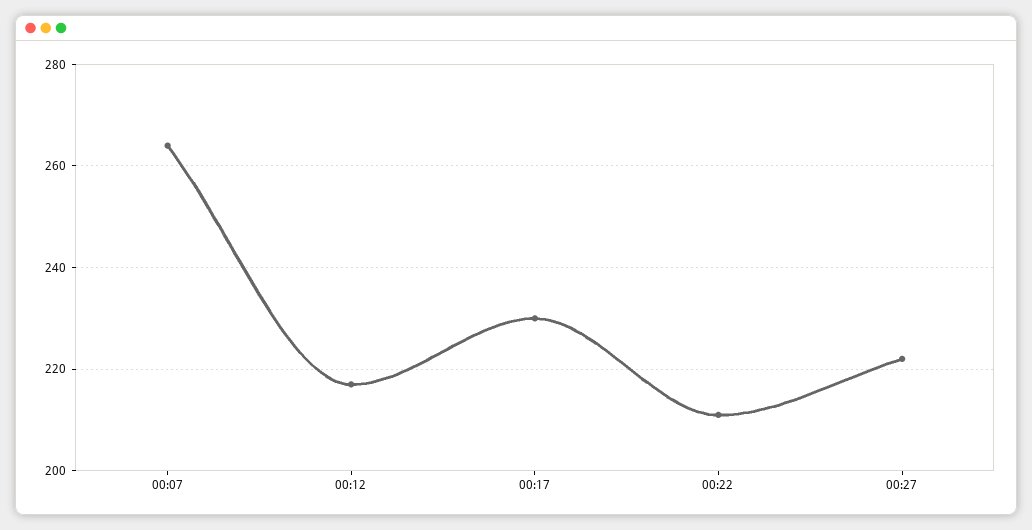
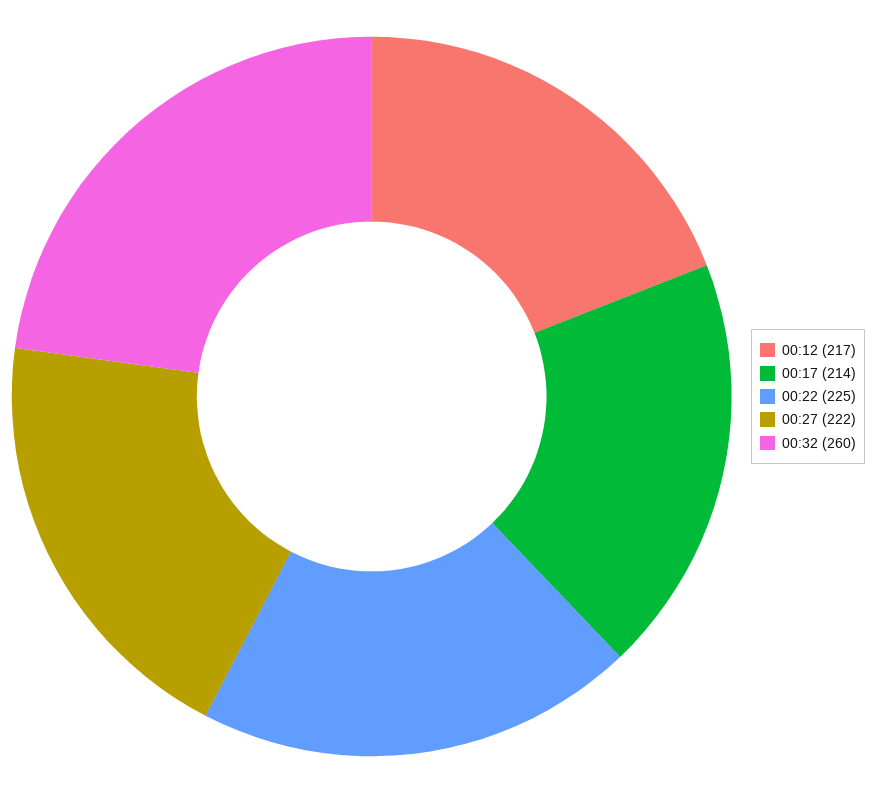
00:07: 265 -> none
00:17: 230 -> 214
00:22: 210 -> 225
00:32: none -> 260

